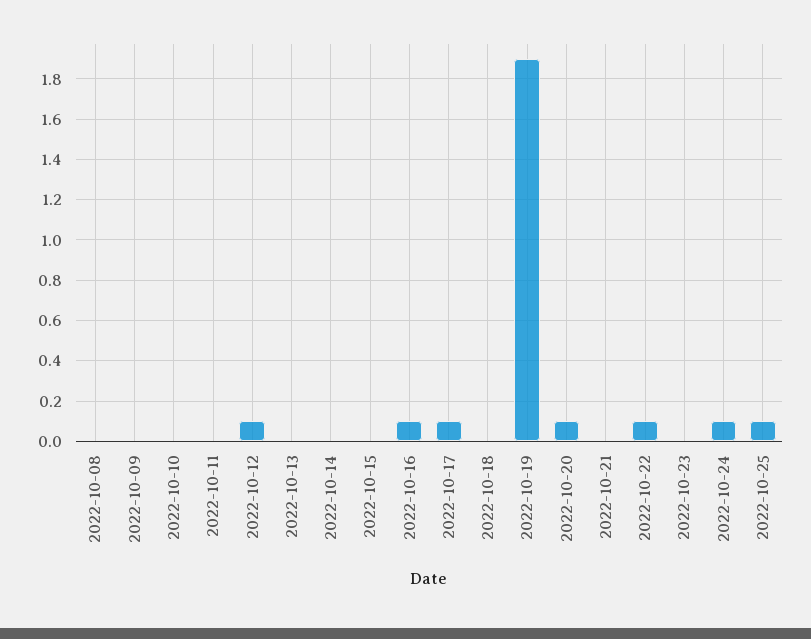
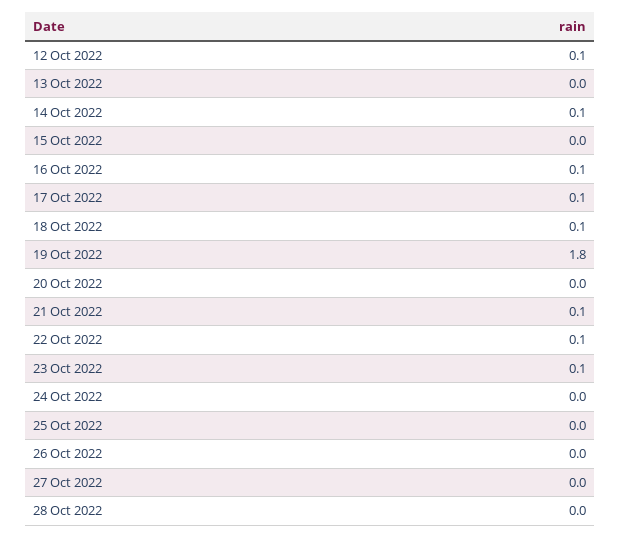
2022-10-08: 0 -> none
2022-10-09: 0 -> none
2022-10-10: 0 -> none
2022-10-11: 0 -> none
2022-10-14: 0 -> 0.1
2022-10-18: 0 -> 0.1
2022-10-19: 1.9 -> 1.8
2022-10-20: 0.1 -> 0
2022-10-21: 0 -> 0.1
2022-10-23: 0 -> 0.1
2022-10-24: 0.1 -> 0
2022-10-25: 0.1 -> 0
26 Oct 2022: none -> 0
27 Oct 2022: none -> 0
28 Oct 2022: none -> 0

